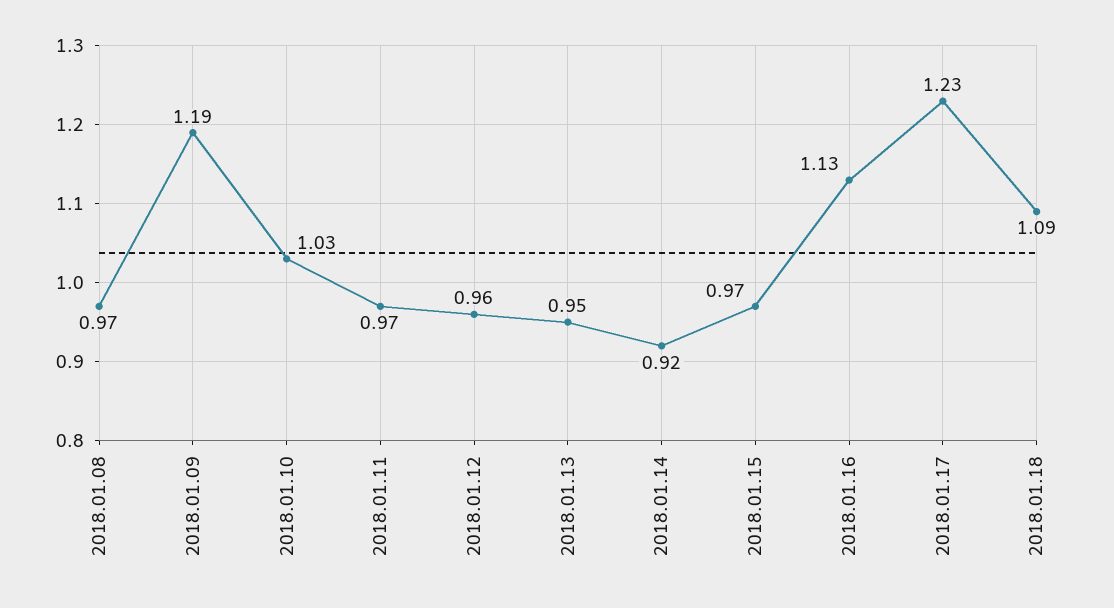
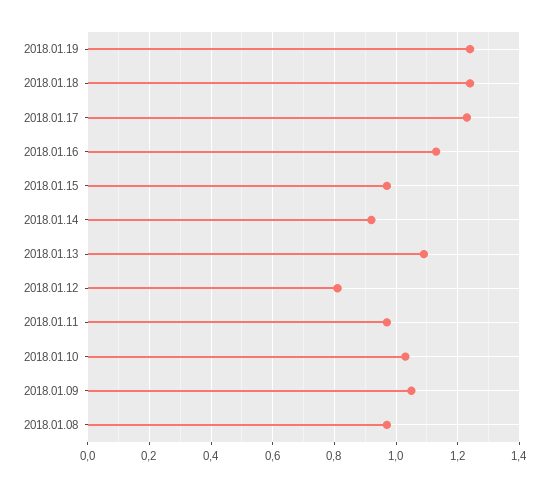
2018.01.09: 1.19 -> 1.05
2018.01.12: 0.96 -> 0.8
2018.01.13: 0.95 -> 1.1
2018.01.18: 1.09 -> 1.25
2018.01.19: none -> 1.25

